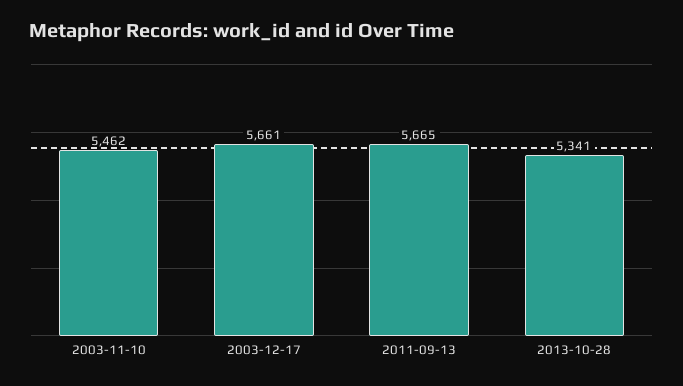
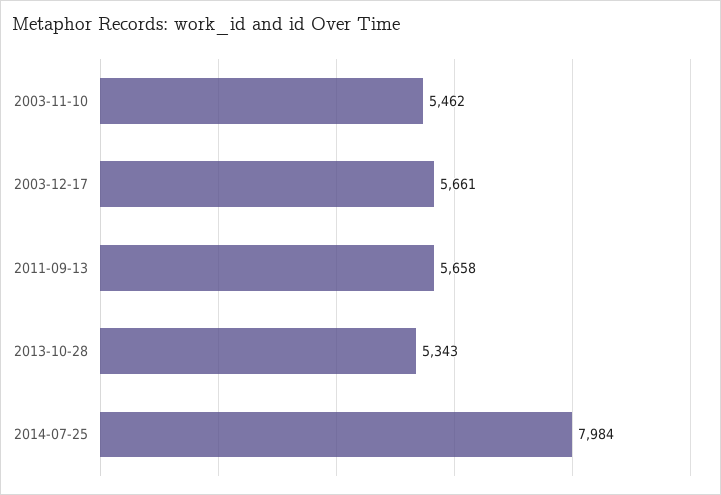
2011-09-13: 5665 -> 5658
2013-10-28: 5341 -> 5343
2014-07-25: none -> 7984

